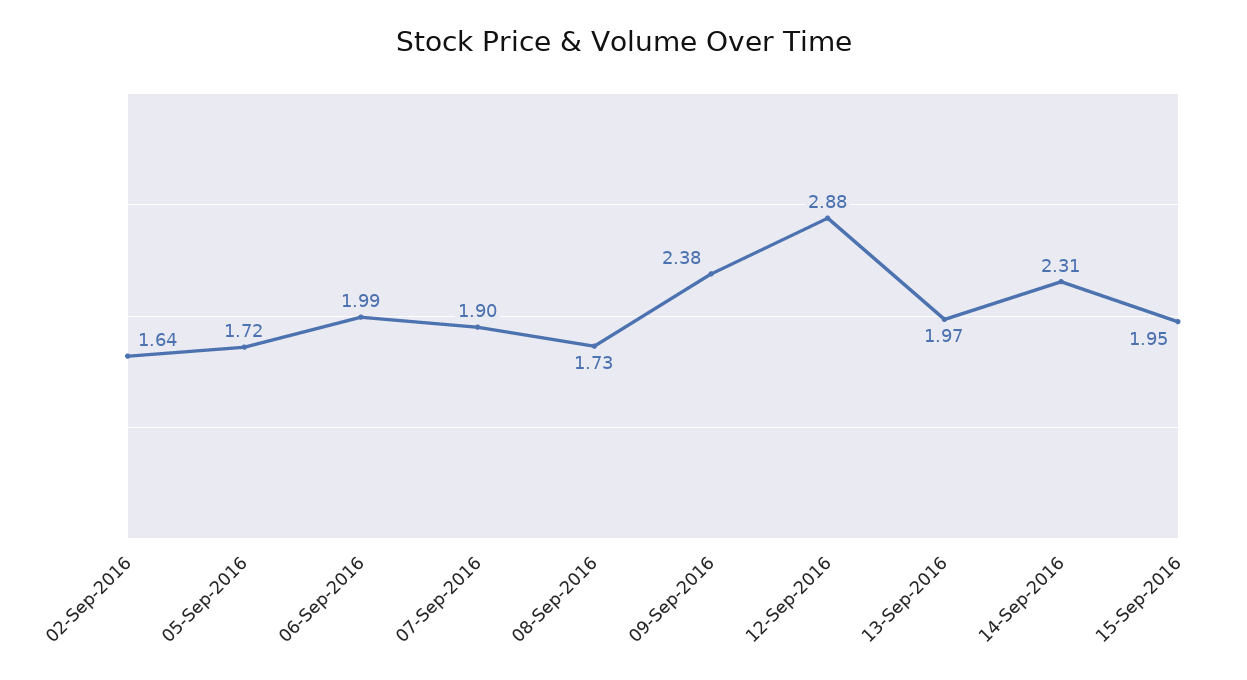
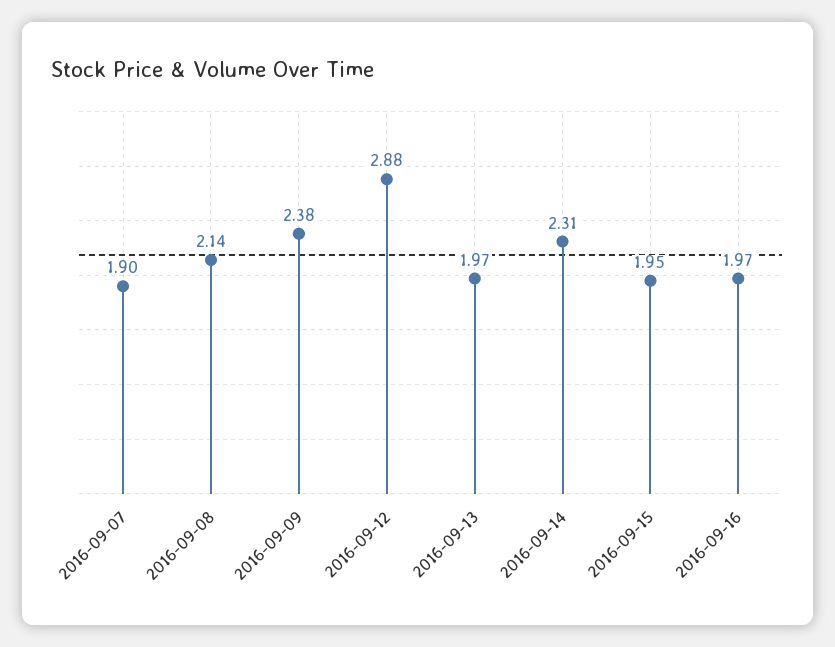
02-Sep-2016: 1.64 -> none
05-Sep-2016: 1.72 -> none
06-Sep-2016: 1.99 -> none
08-Sep-2016: 1.73 -> 2.14
2016-09-16: none -> 1.97

